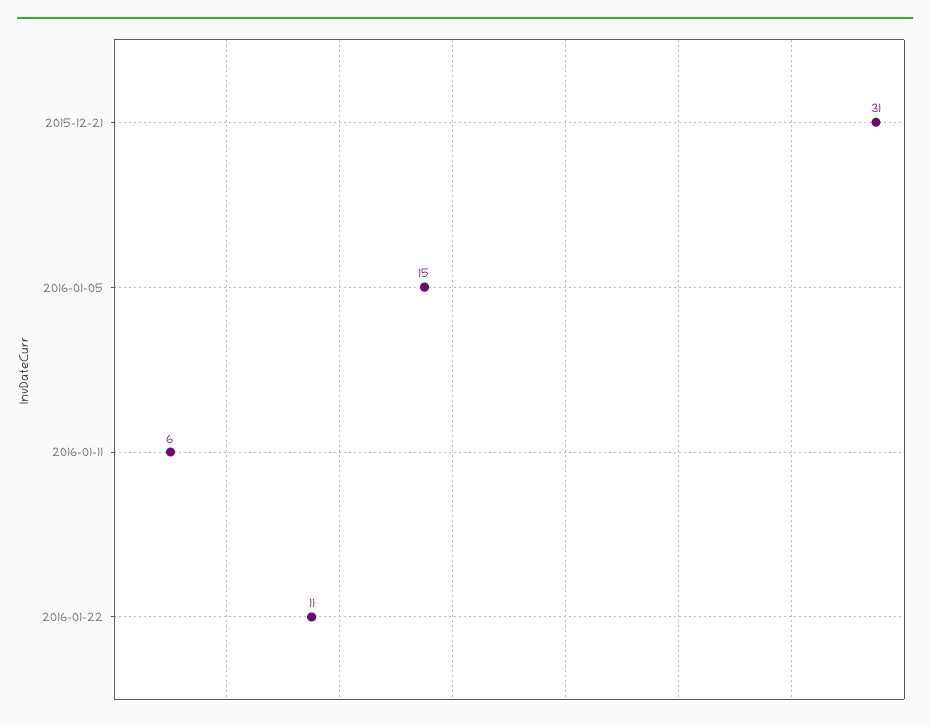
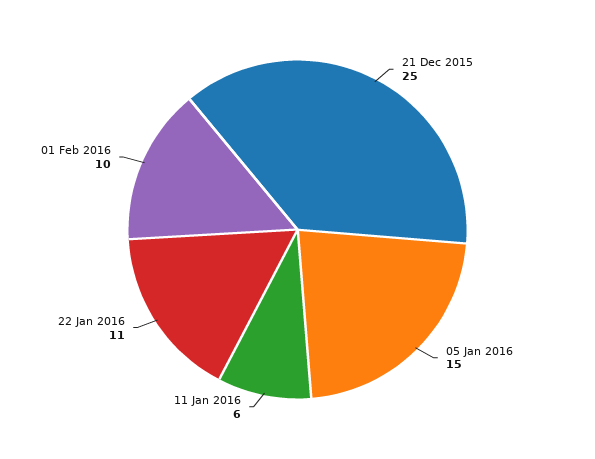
2015-12-21: 31 -> 25
01 Feb 2016: none -> 10

